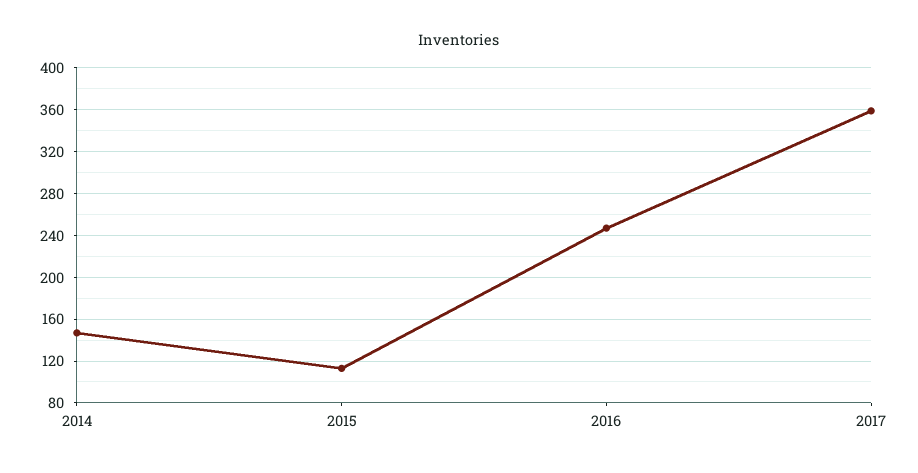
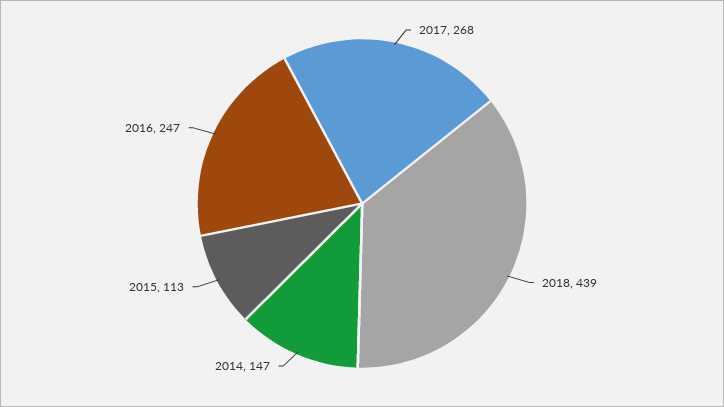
2017: 360 -> 268
2018: none -> 439

